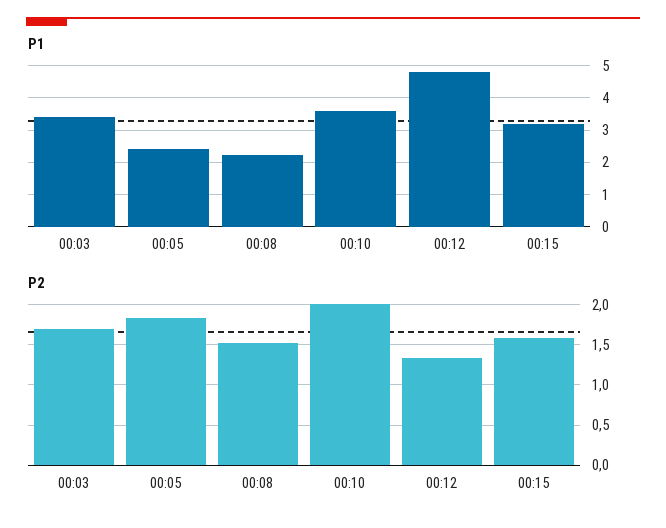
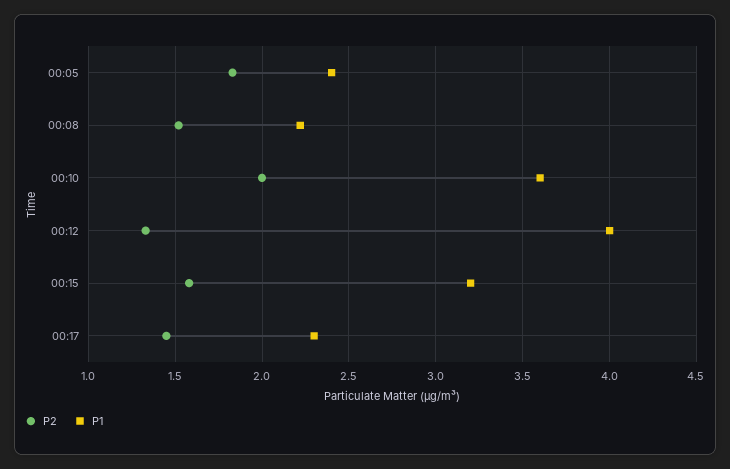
P1, 00:03: 3.4 -> none
P1, 00:12: 4.8 -> 4
P2, 00:03: 1.7 -> none
P2, 00:17: none -> 1.45
P1, 00:17: none -> 2.3

